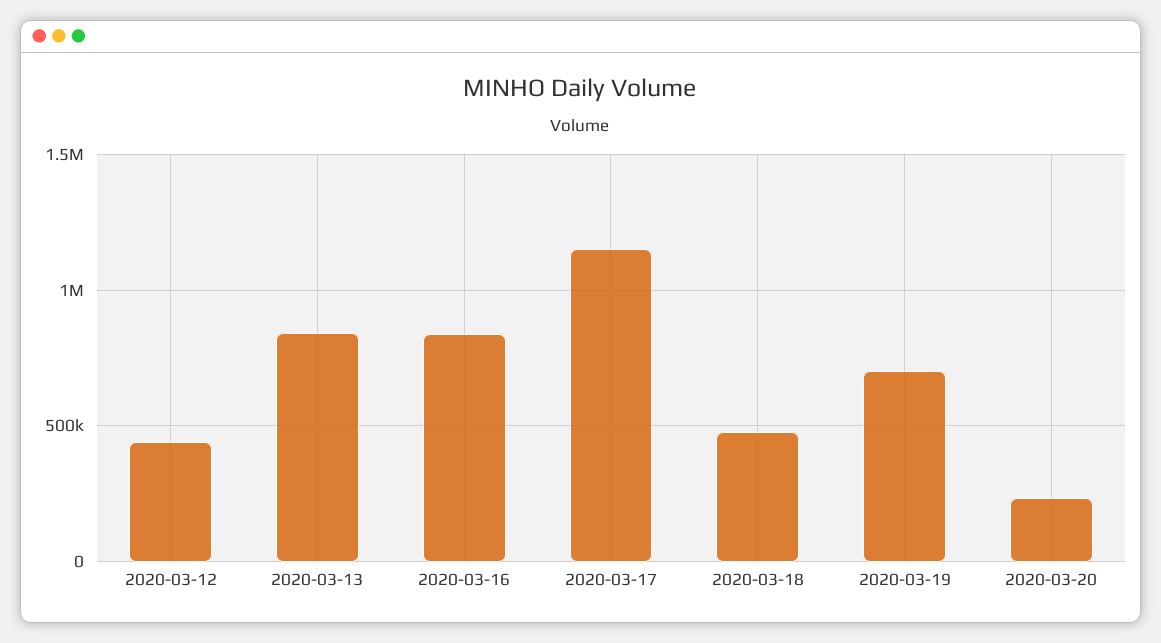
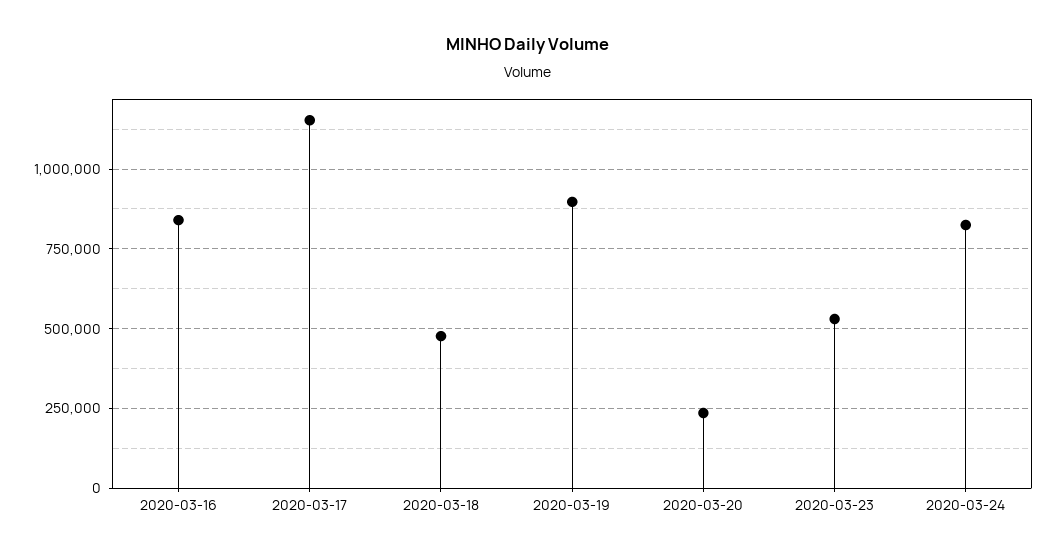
2020-03-12: 450000 -> none
2020-03-13: 850000 -> none
2020-03-19: 700000 -> 900000
2020-03-23: none -> 525000
2020-03-24: none -> 825000

